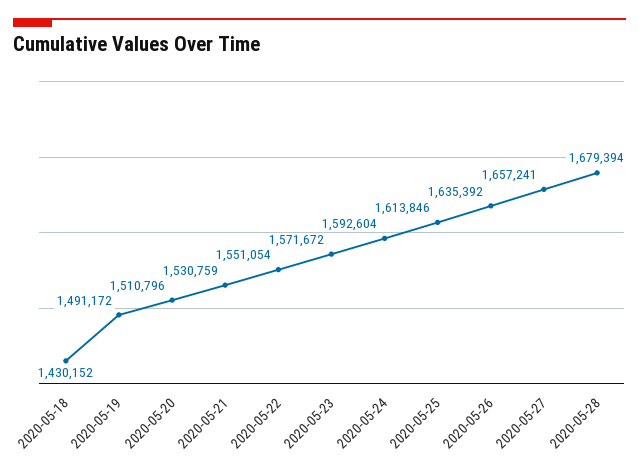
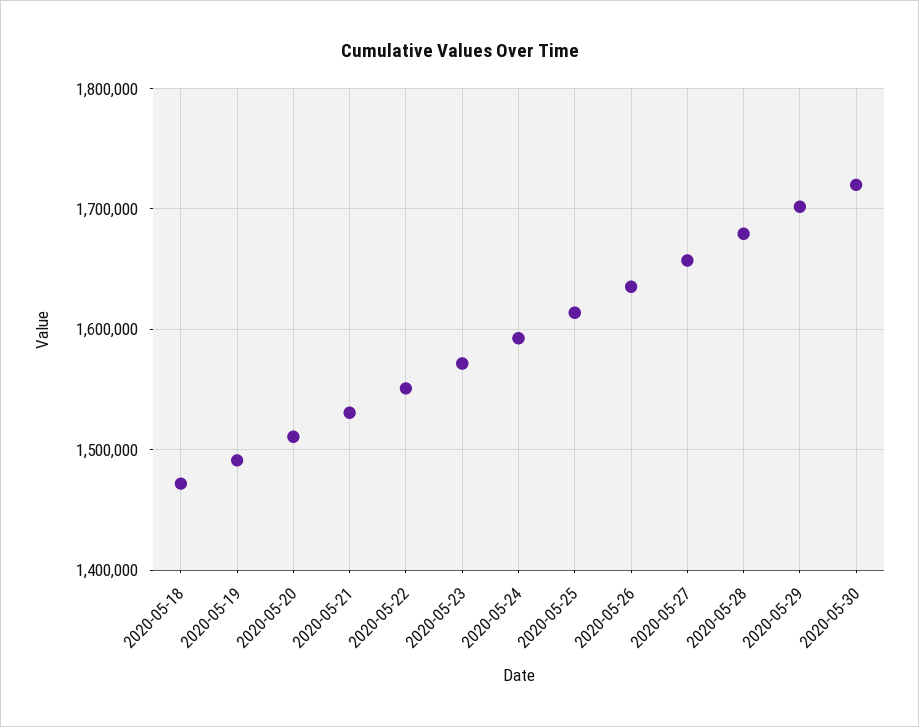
2020-05-18: 1430152 -> 1470000
2020-05-29: none -> 1700000
2020-05-30: none -> 1720000

